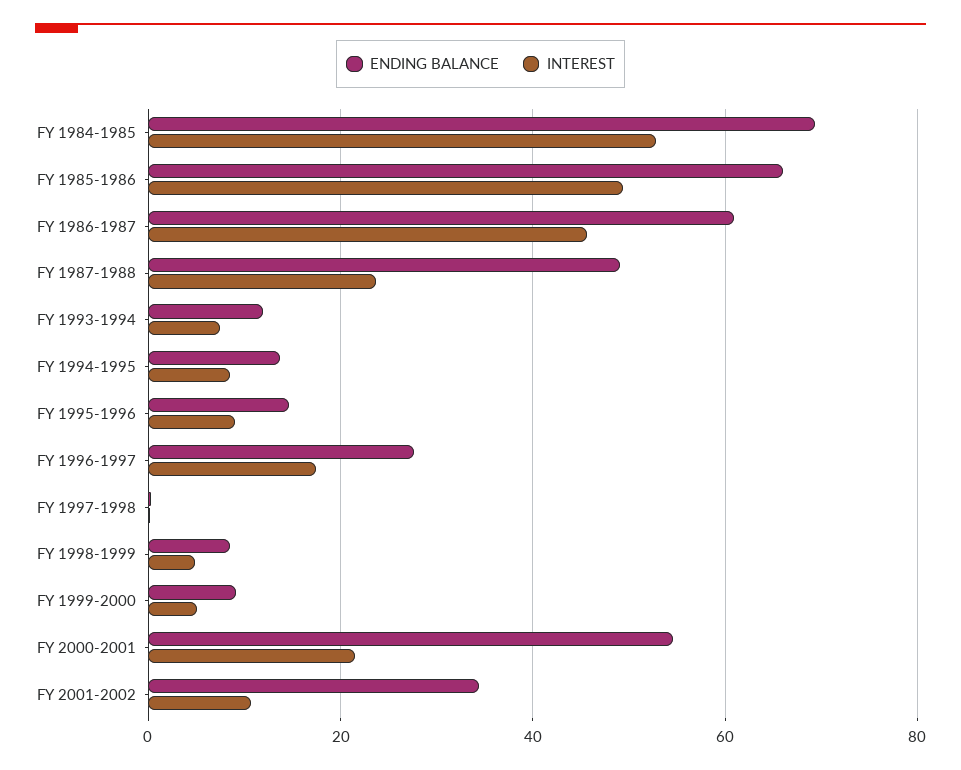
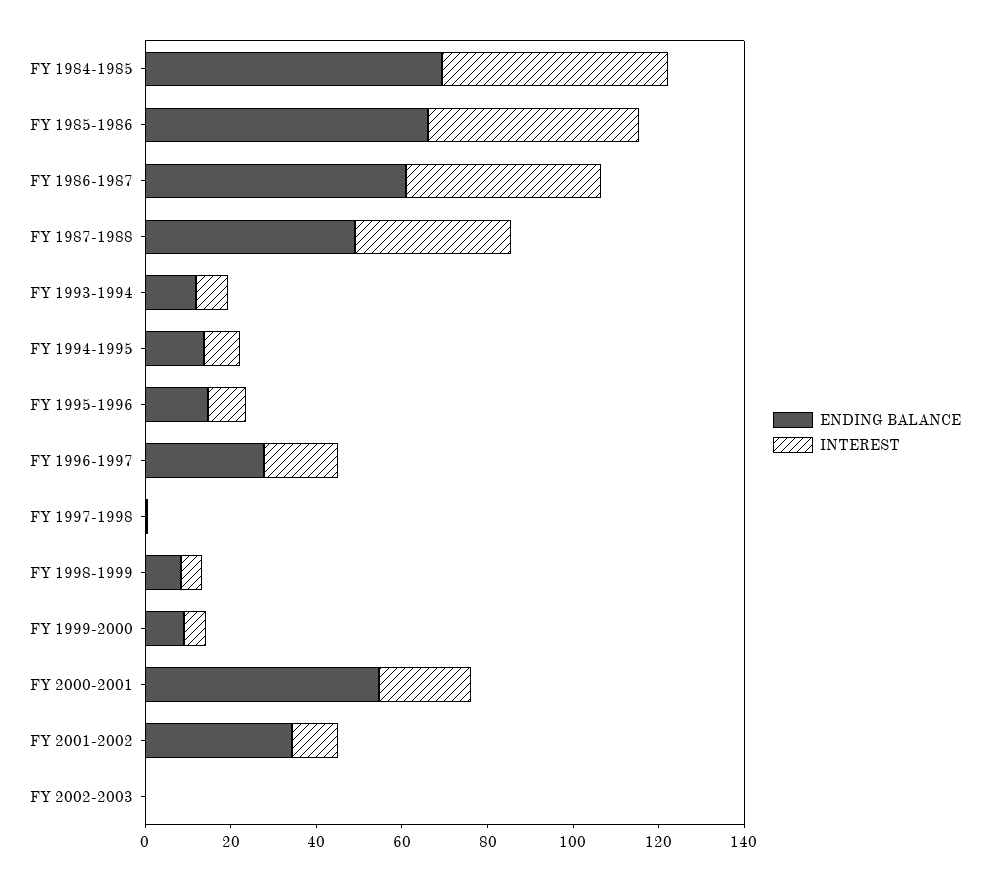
INTEREST, FY 1987-1988: 24 -> 35
ENDING BALANCE, FY 2002-2003: none -> 0
INTEREST, FY 2002-2003: none -> 0

